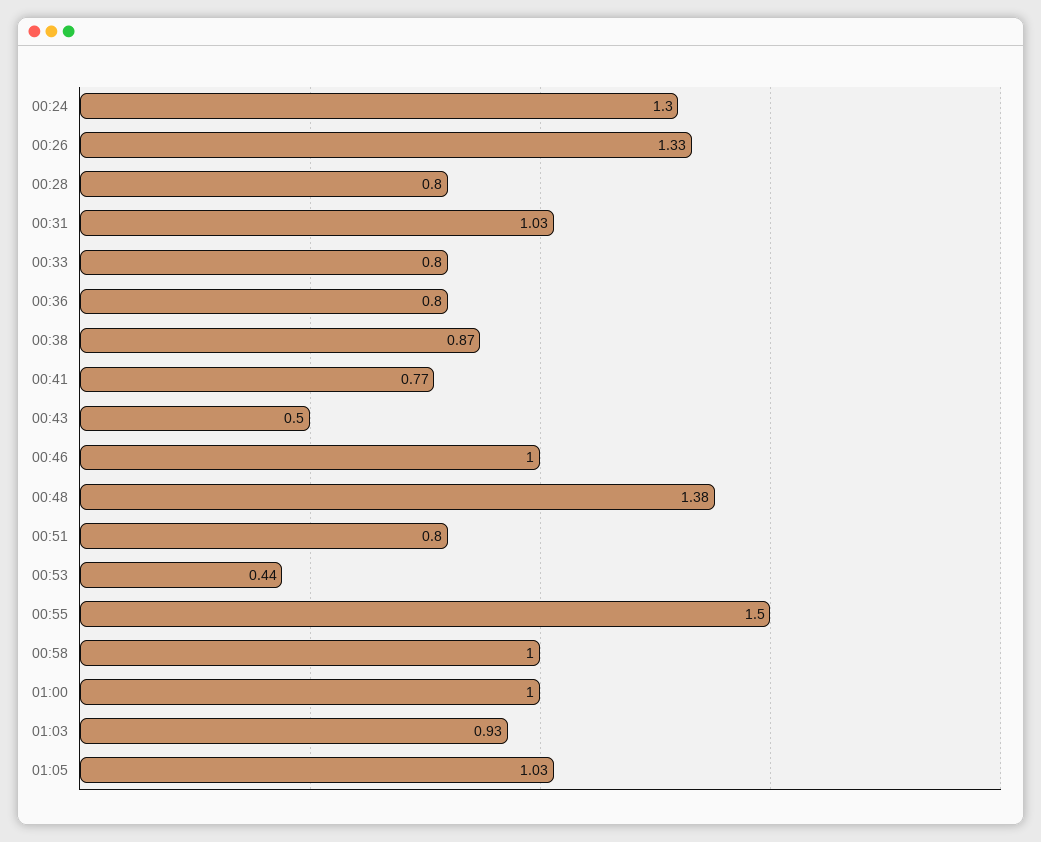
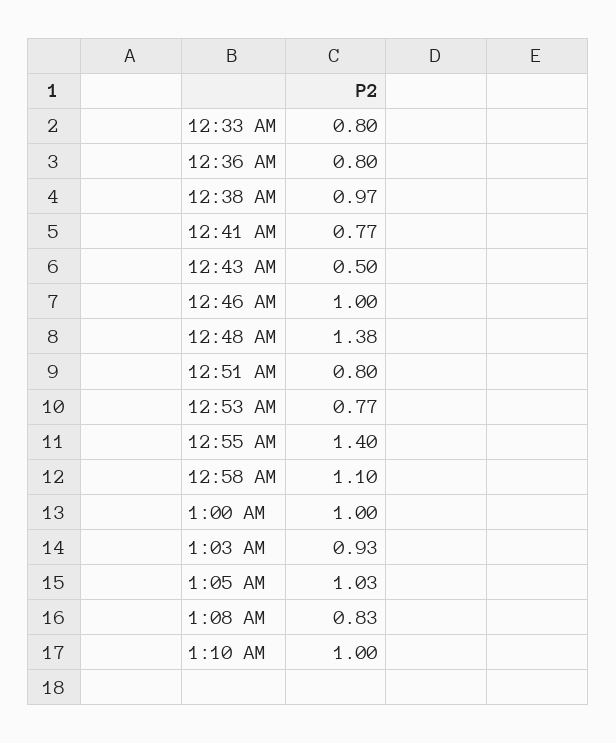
00:24: 1.3 -> none
00:26: 1.33 -> none
00:28: 0.8 -> none
00:31: 1.03 -> none
00:38: 0.87 -> 0.97
00:53: 0.44 -> 0.77
00:55: 1.5 -> 1.4
00:58: 1 -> 1.1
1:08 AM: none -> 0.83
1:10 AM: none -> 1

